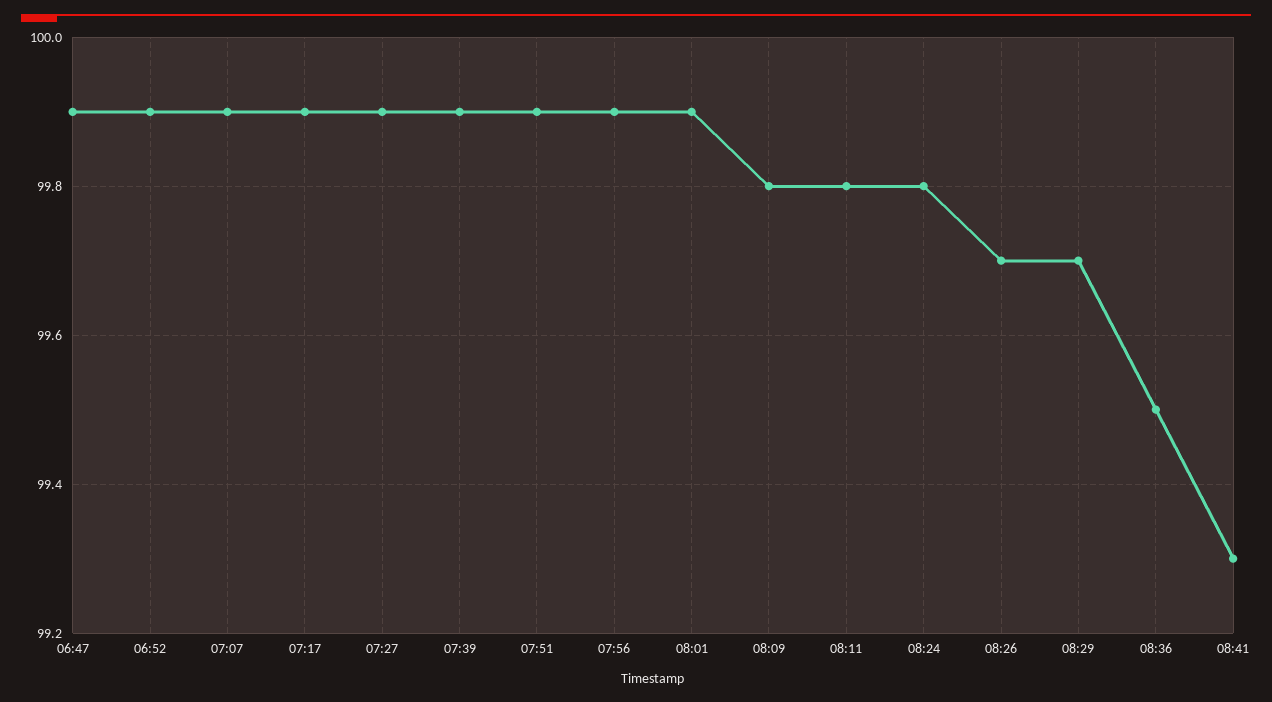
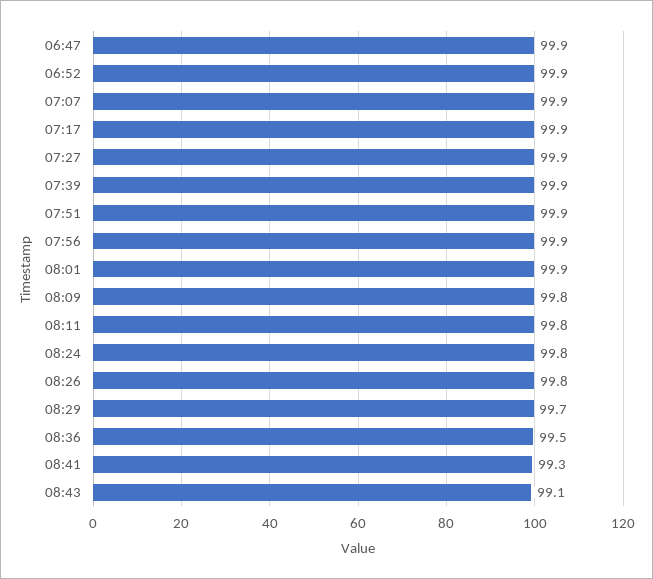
08:26: 99.7 -> 99.8
08:43: none -> 99.1

